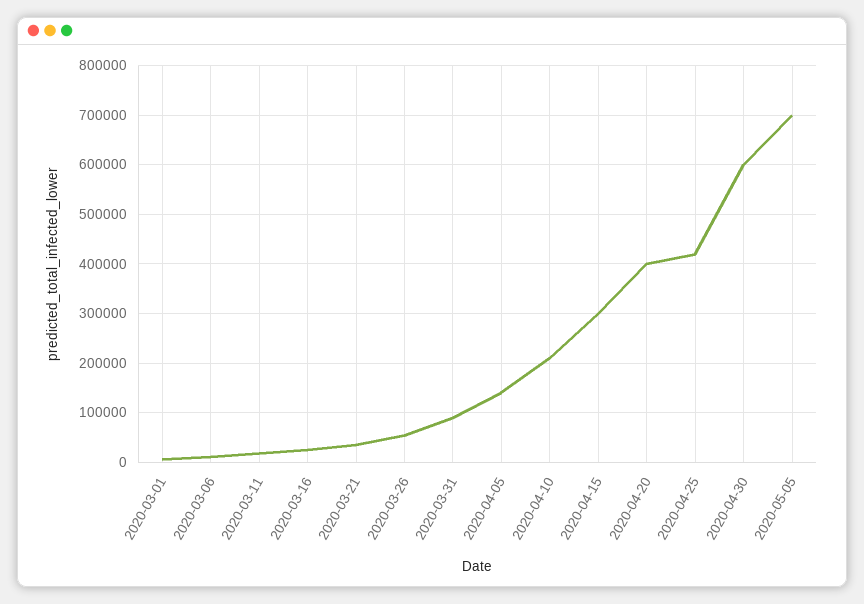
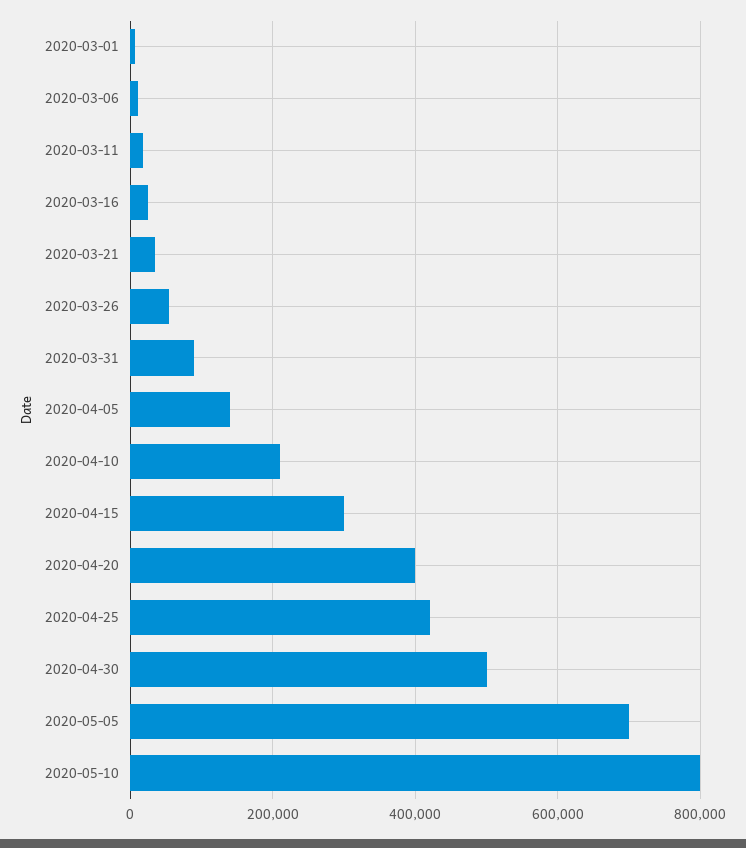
2020-04-30: 600000 -> 500000
2020-05-10: none -> 800000

